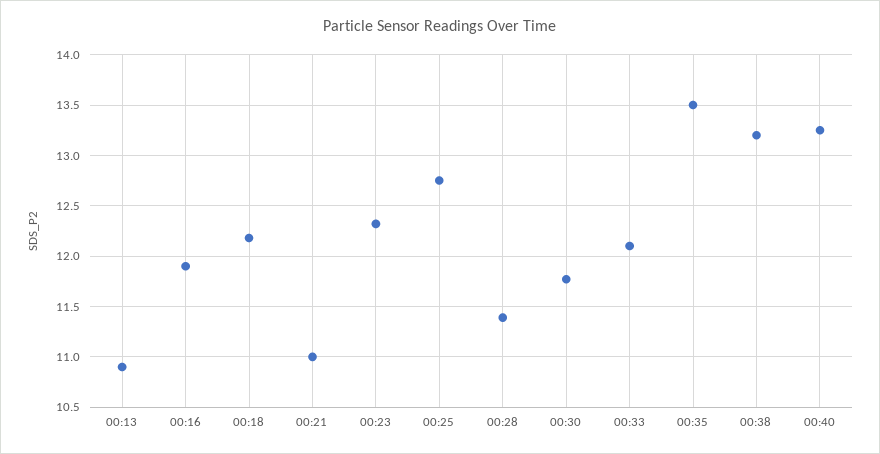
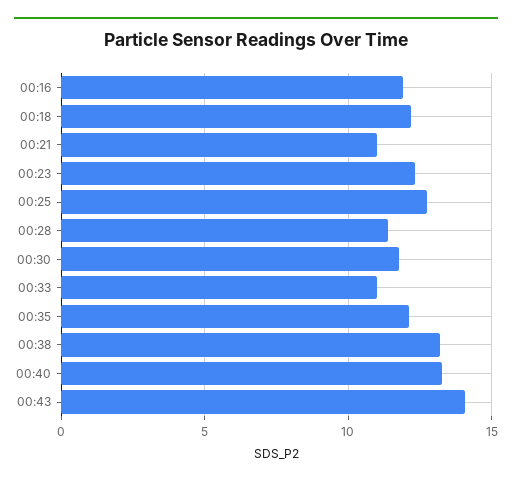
00:13: 10.9 -> none
00:33: 12.1 -> 11
00:35: 13.5 -> 12
00:43: none -> 14

